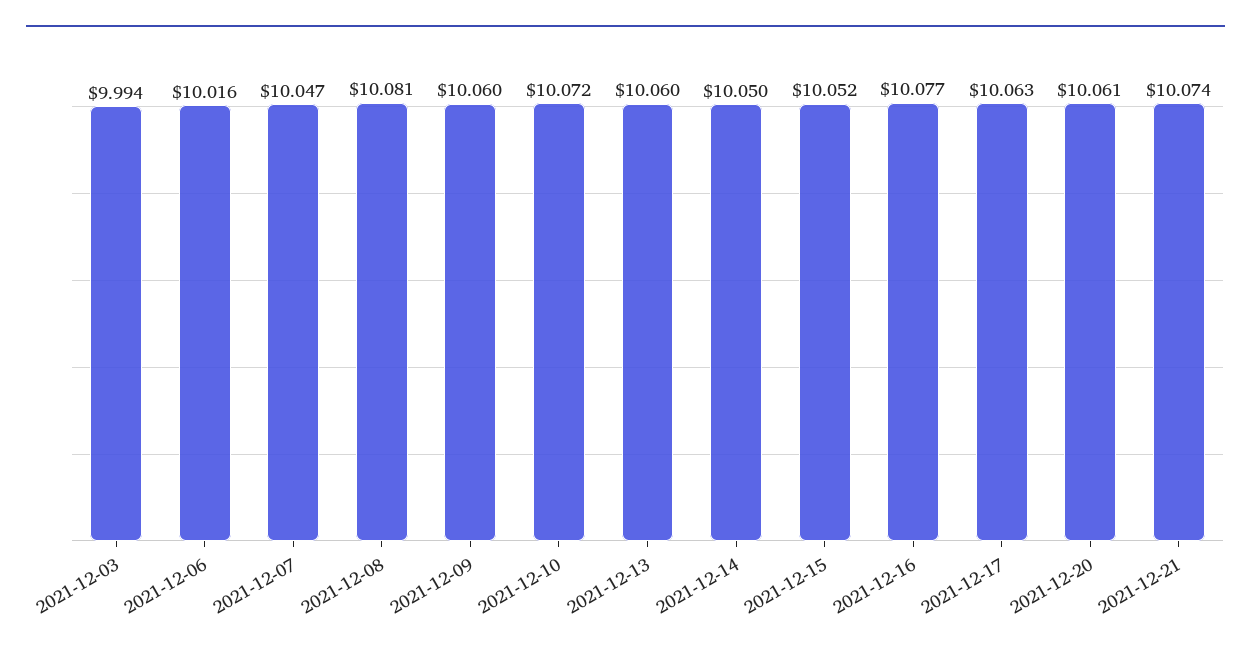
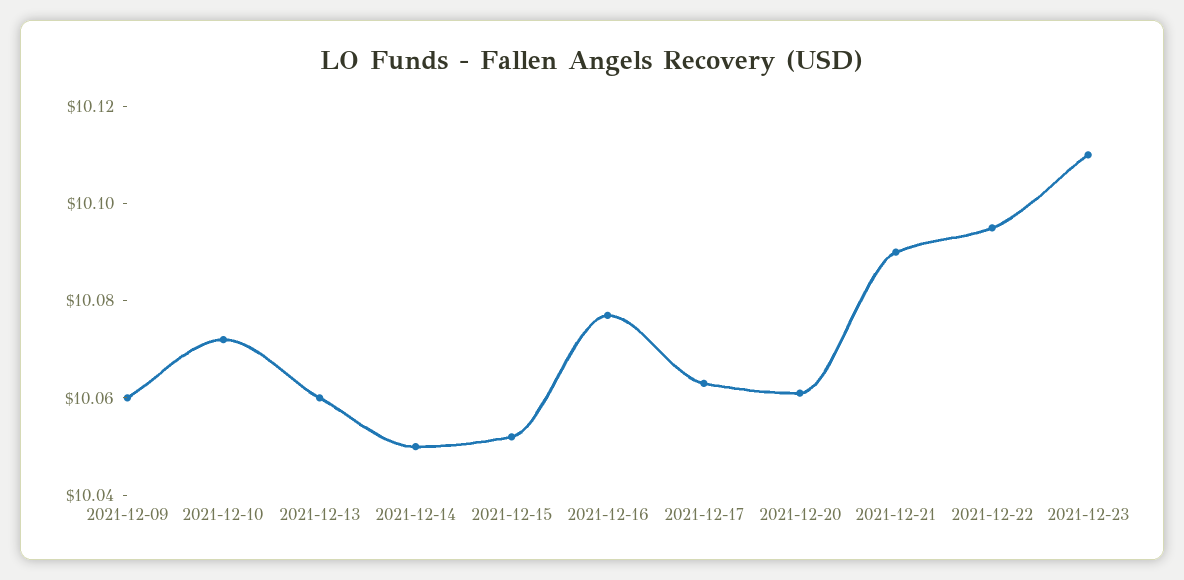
2021-12-03: 9.994 -> none
2021-12-06: 10.016 -> none
2021-12-07: 10.047 -> none
2021-12-08: 10.081 -> none
2021-12-21: 10.074 -> 10.09
2021-12-22: none -> 10.095
2021-12-23: none -> 10.11

